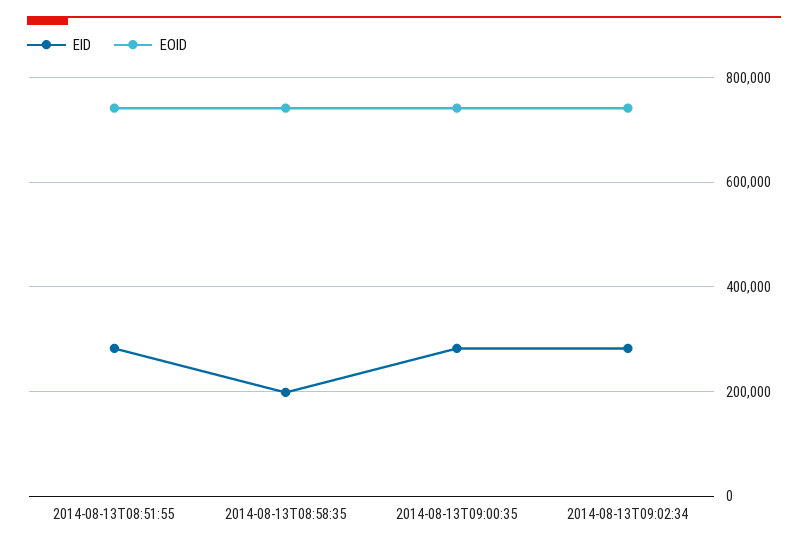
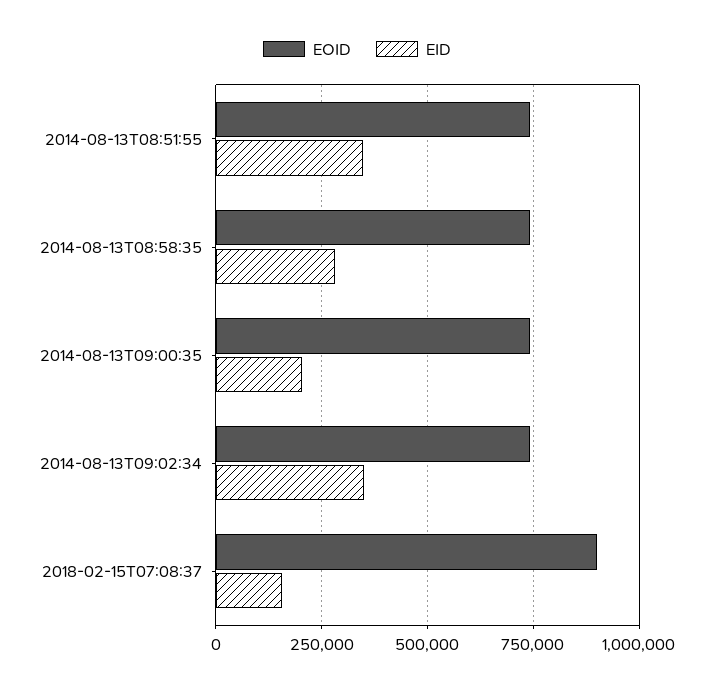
EID, 2014-08-13T08:51:55: 280000 -> 350000
EID, 2014-08-13T08:58:35: 200000 -> 275000
EID, 2014-08-13T09:00:35: 280000 -> 200000
EID, 2014-08-13T09:02:34: 280000 -> 350000
EOID, 2018-02-15T07:08:37: none -> 900000
EID, 2018-02-15T07:08:37: none -> 150000

